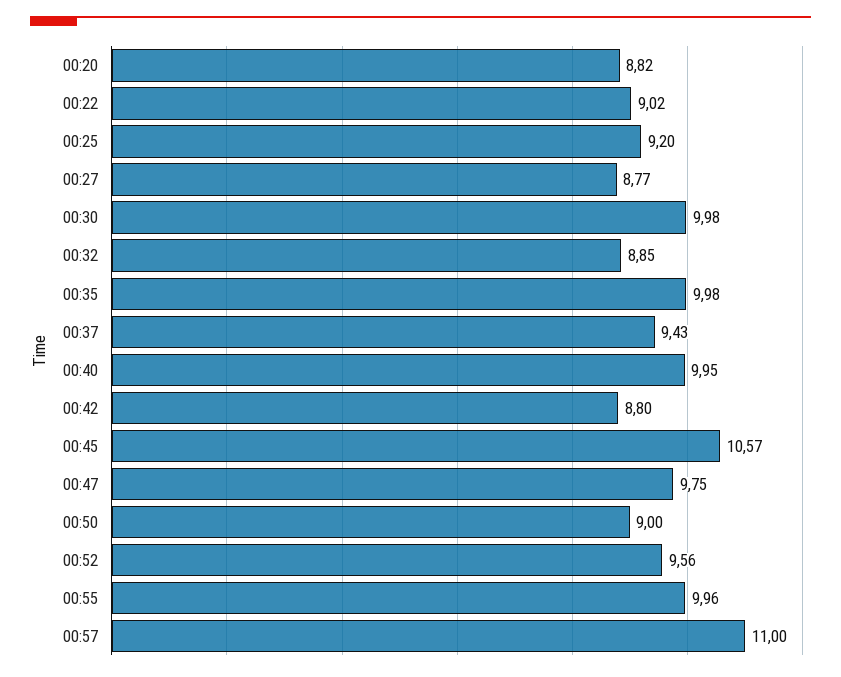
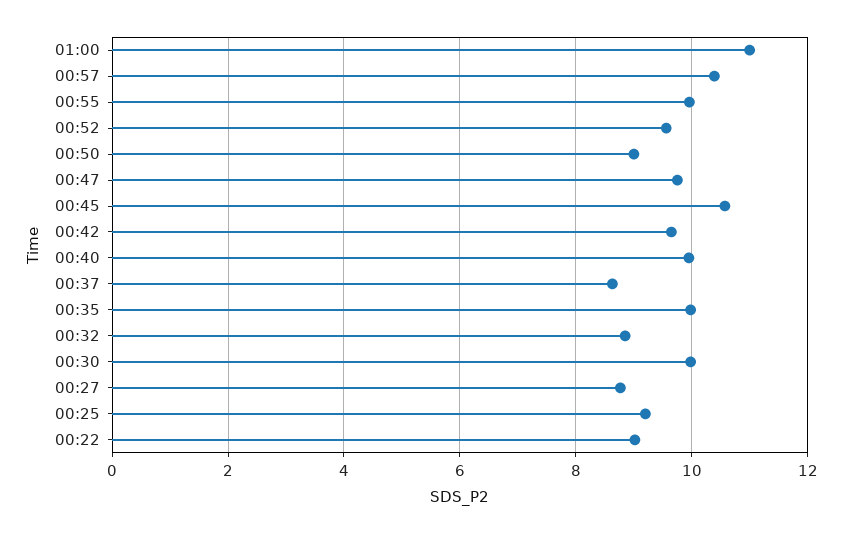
00:20: 8.82 -> none
00:37: 9.43 -> 8.6
00:42: 8.8 -> 9.6
00:57: 11 -> 10.4
01:00: none -> 11

